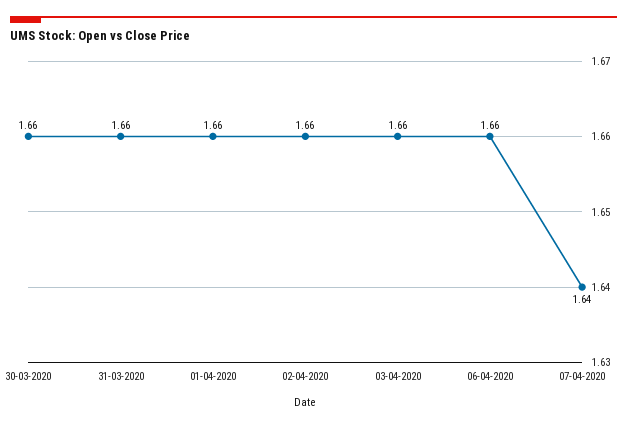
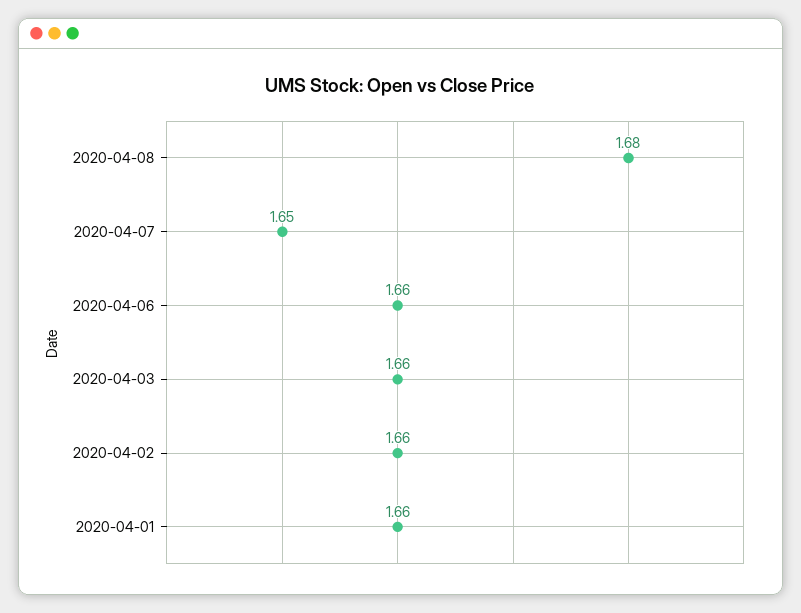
30-03-2020: 1.66 -> none
31-03-2020: 1.66 -> none
07-04-2020: 1.64 -> 1.65
2020-04-08: none -> 1.68

